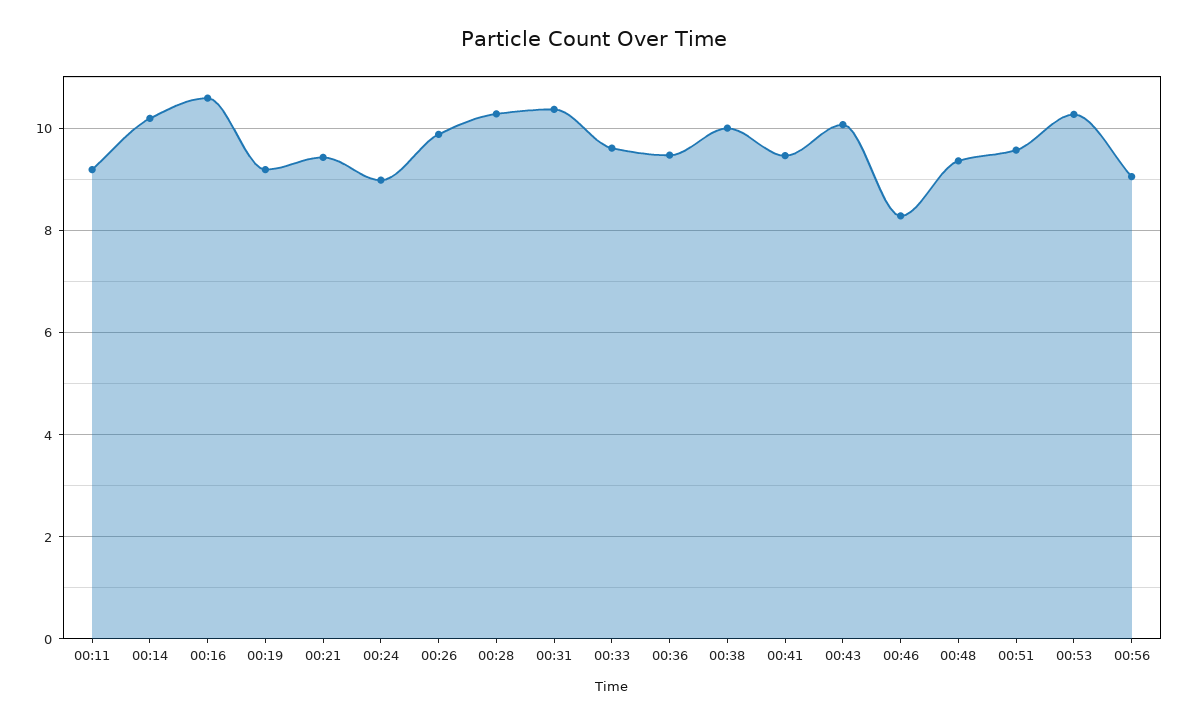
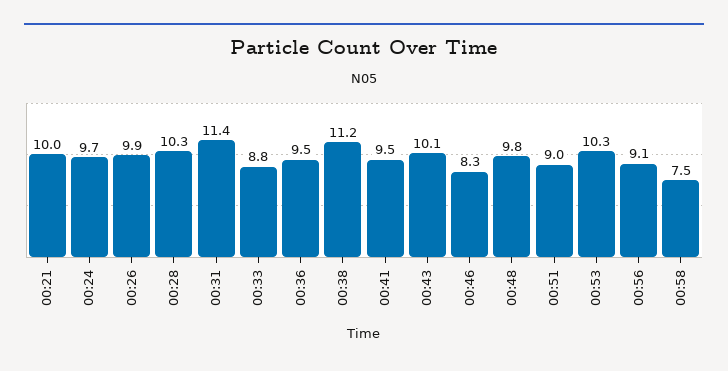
00:11: 9.2 -> none
00:14: 10.2 -> none
00:16: 10.6 -> none
00:19: 9.2 -> none
00:21: 9.4 -> 10
00:24: 9 -> 9.7
00:31: 10.4 -> 11.4
00:33: 9.6 -> 8.8
00:38: 10 -> 11.2
00:48: 9.4 -> 9.8
00:51: 9.6 -> 9
00:58: none -> 7.5

